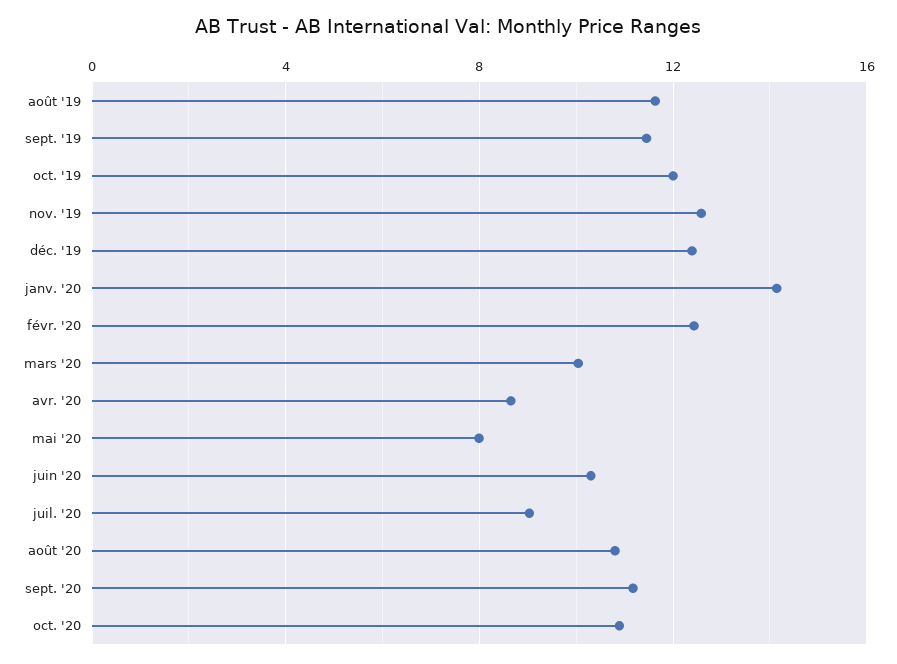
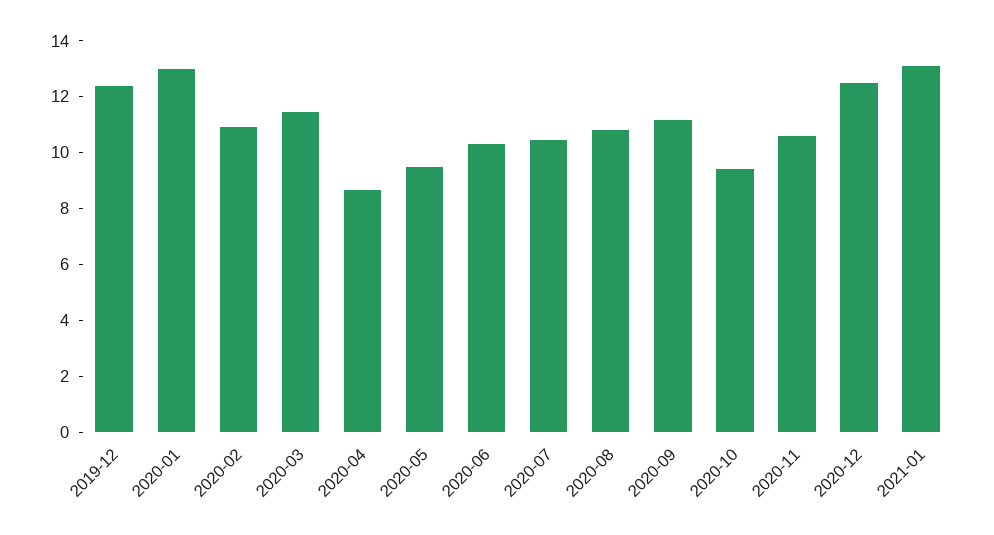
août '19: 11.5 -> none
sept. '19: 11.5 -> none
oct. '19: 12 -> none
nov. '19: 12.5 -> none
janv. '20: 14 -> 13
févr. '20: 12.5 -> 11
mars '20: 10 -> 11.5
mai '20: 8 -> 9.5
juil. '20: 9 -> 10.5
oct. '20: 11 -> 9.5
2020-11: none -> 10.5
2020-12: none -> 12.5
2021-01: none -> 13

